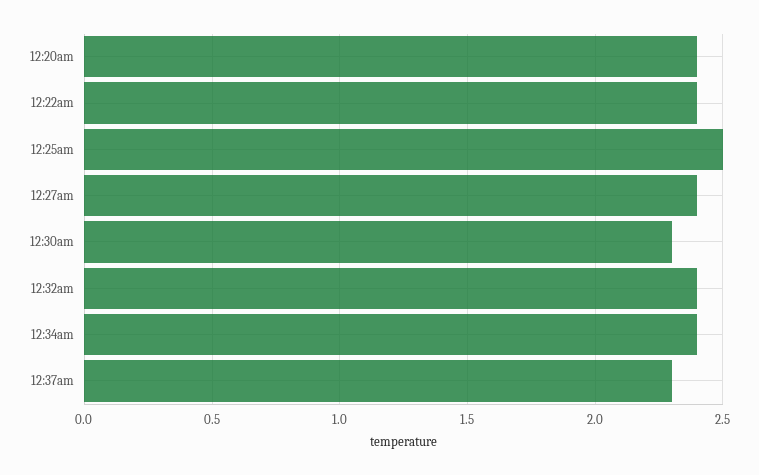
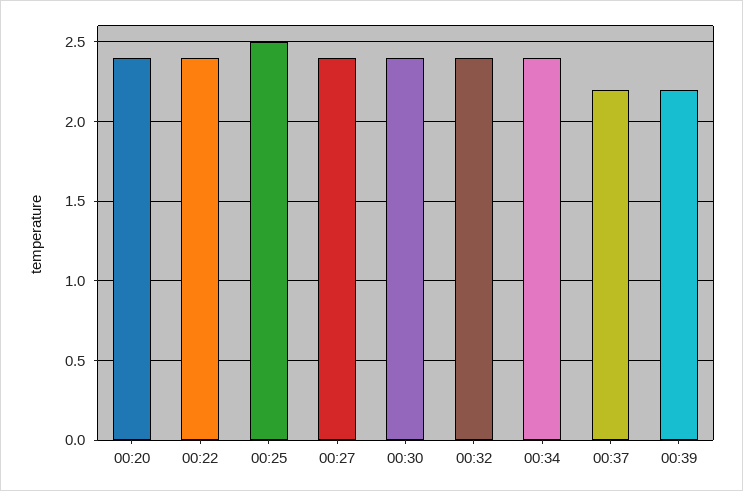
12:30am: 2.3 -> 2.4
12:37am: 2.3 -> 2.2
00:39: none -> 2.2

